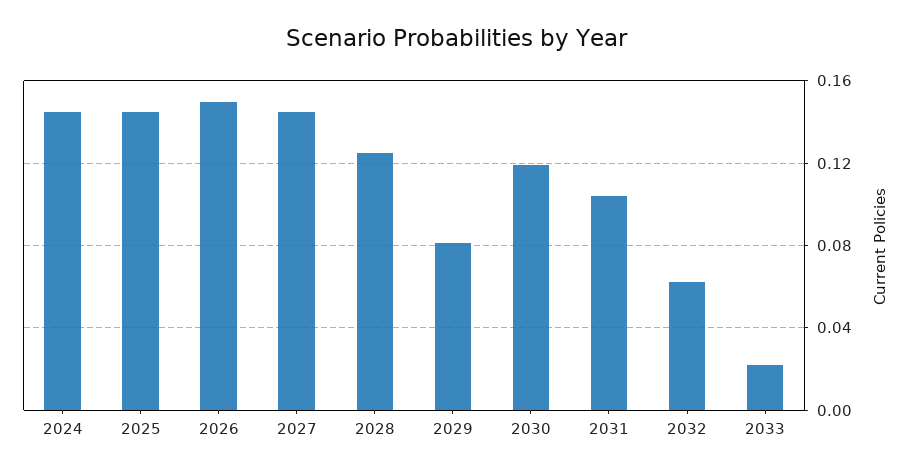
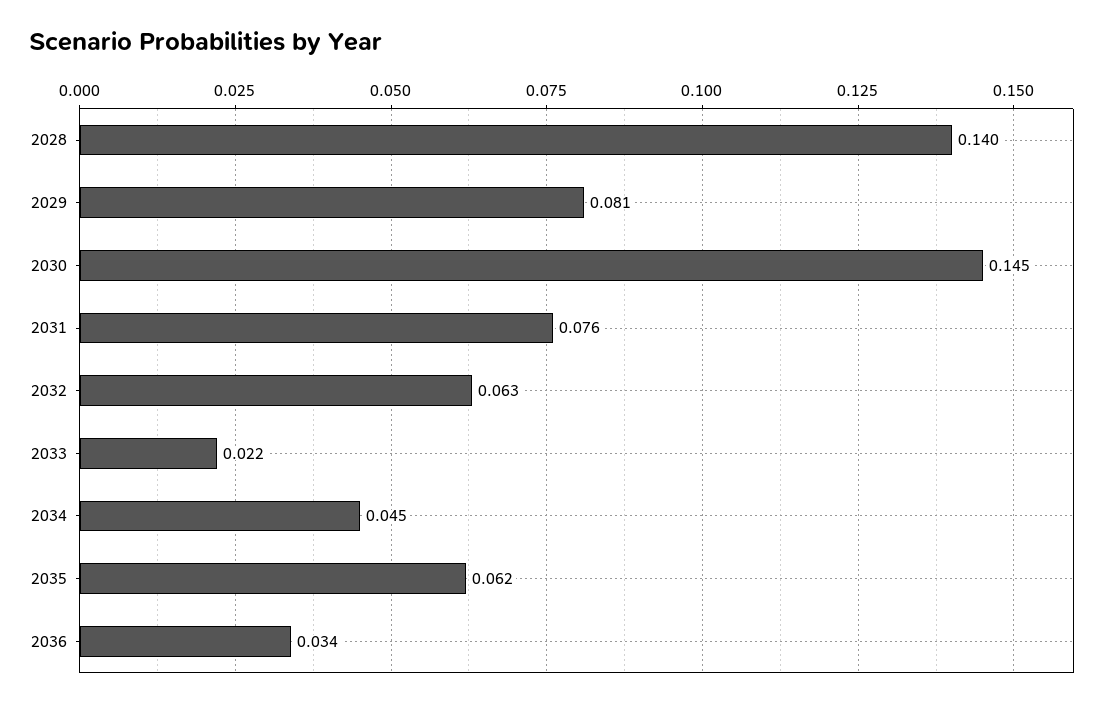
2024: 0.145 -> none
2025: 0.145 -> none
2026: 0.15 -> none
2027: 0.145 -> none
2028: 0.125 -> 0.14
2030: 0.12 -> 0.145
2031: 0.105 -> 0.076
2034: none -> 0.045
2035: none -> 0.062
2036: none -> 0.034

